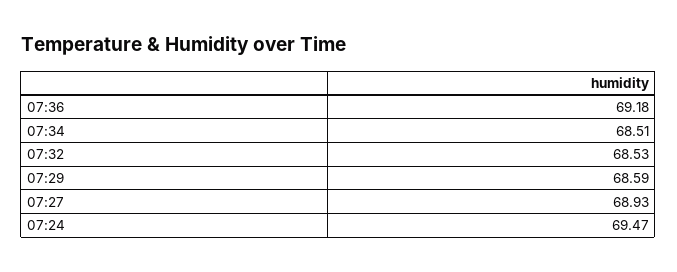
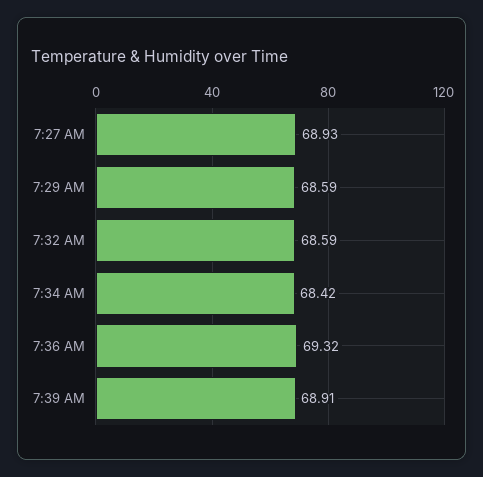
07:36: 69.18 -> 69.32
07:34: 68.51 -> 68.42
07:32: 68.53 -> 68.59
07:24: 69.47 -> none
7:39 AM: none -> 68.91

